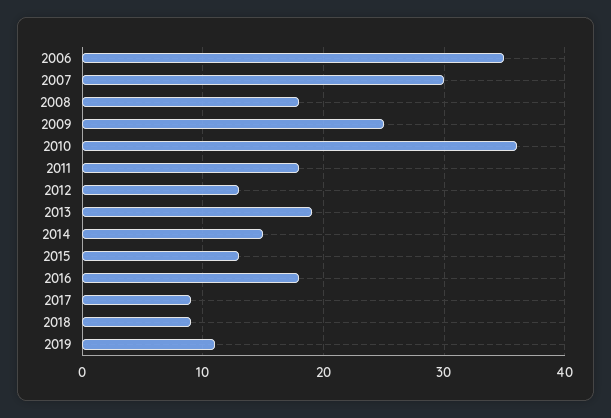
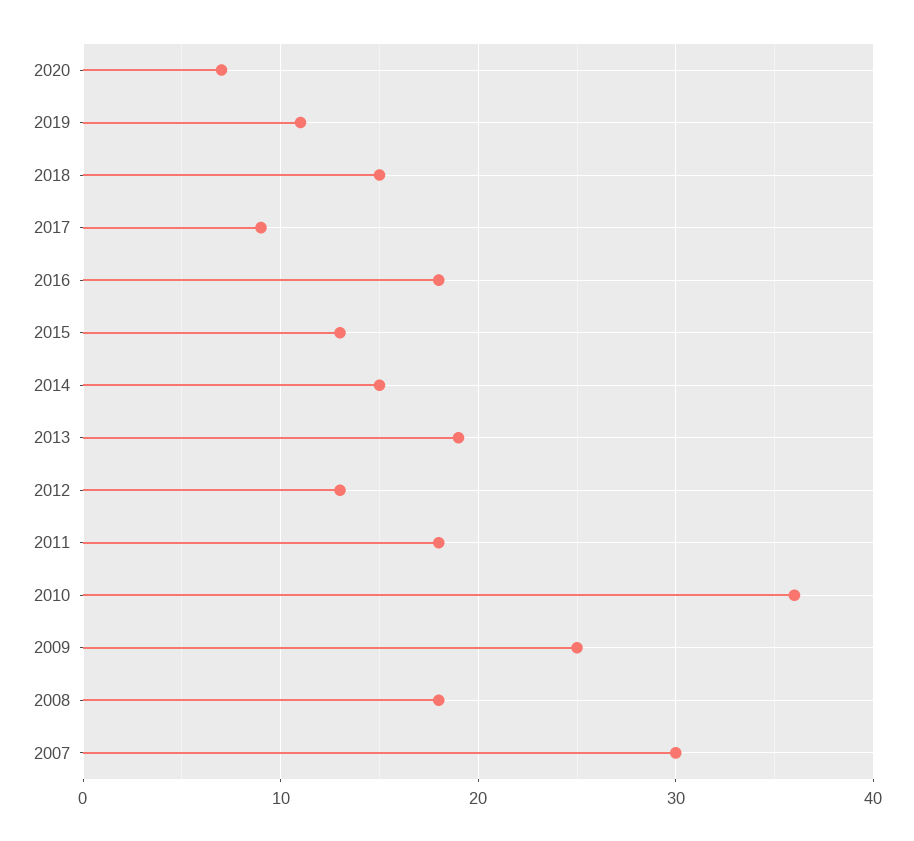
2006: 35 -> none
2018: 9 -> 15
2020: none -> 7

